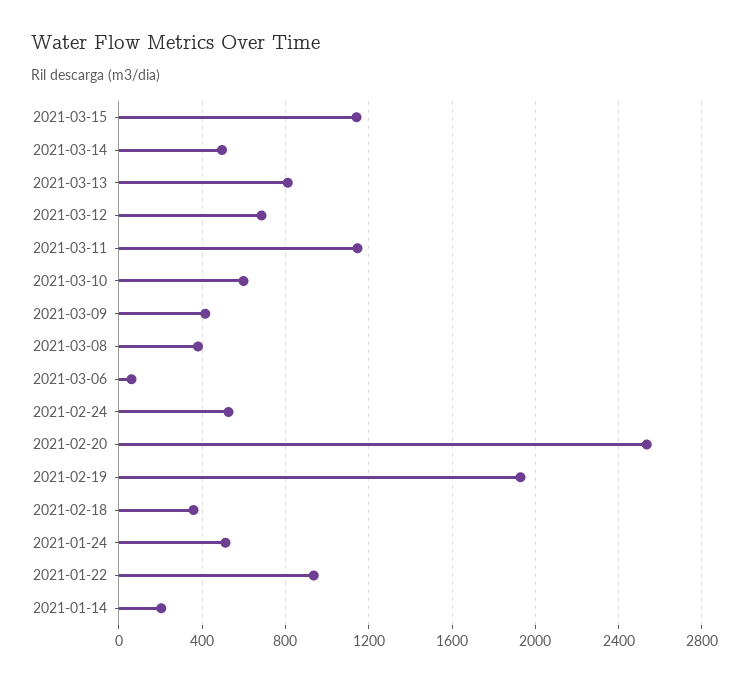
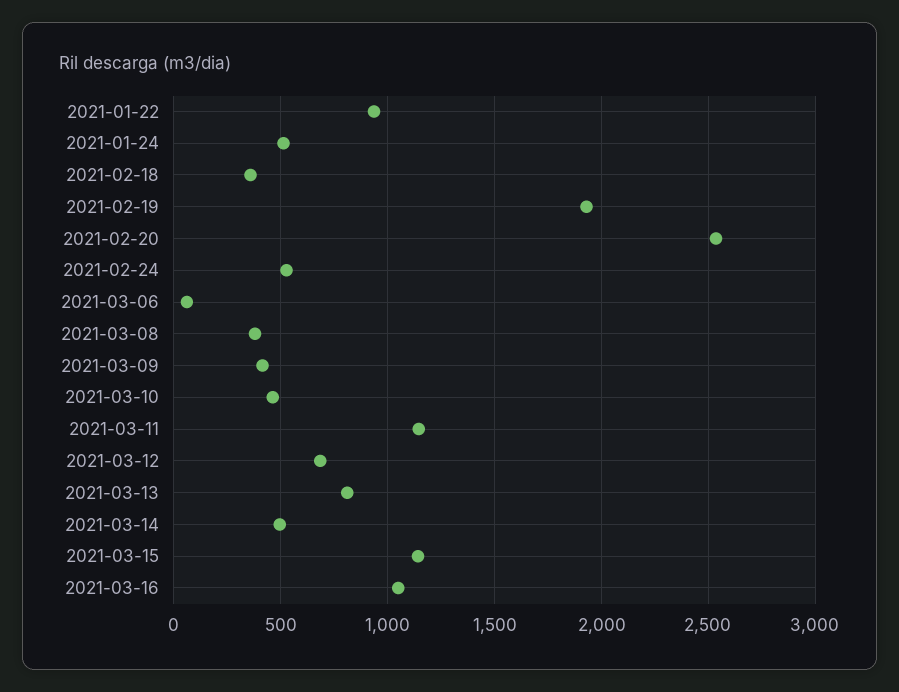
2021-03-10: 600 -> 450
2021-01-14: 200 -> none
2021-03-16: none -> 1050

